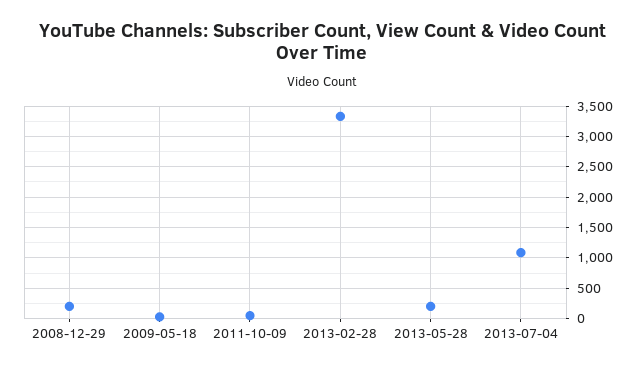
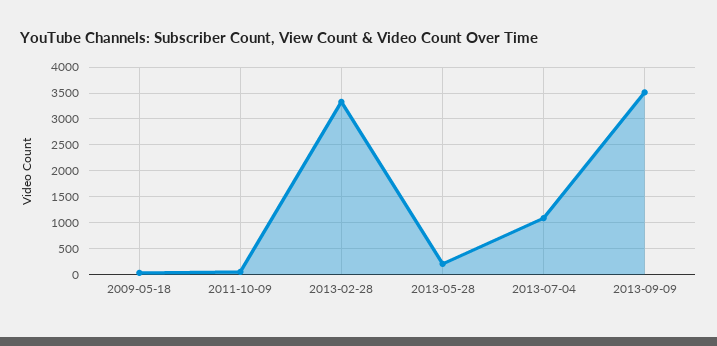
2008-12-29: 200 -> none
2013-09-09: none -> 3500

